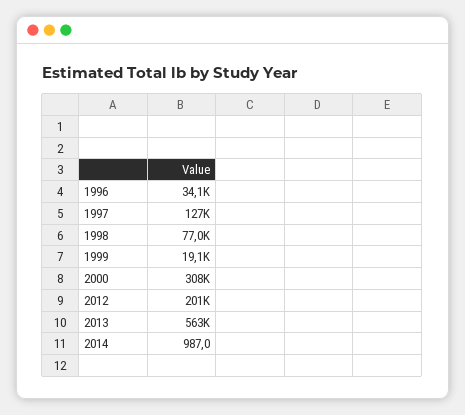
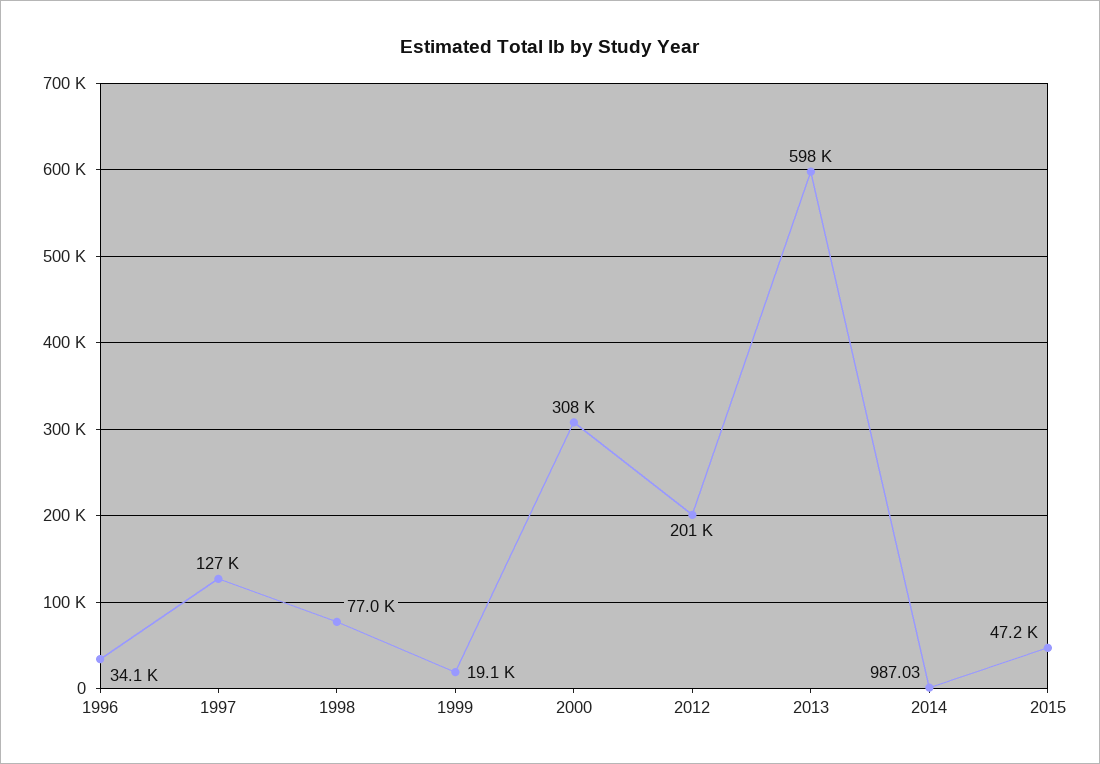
2013: 563000 -> 598000
2015: none -> 47200

